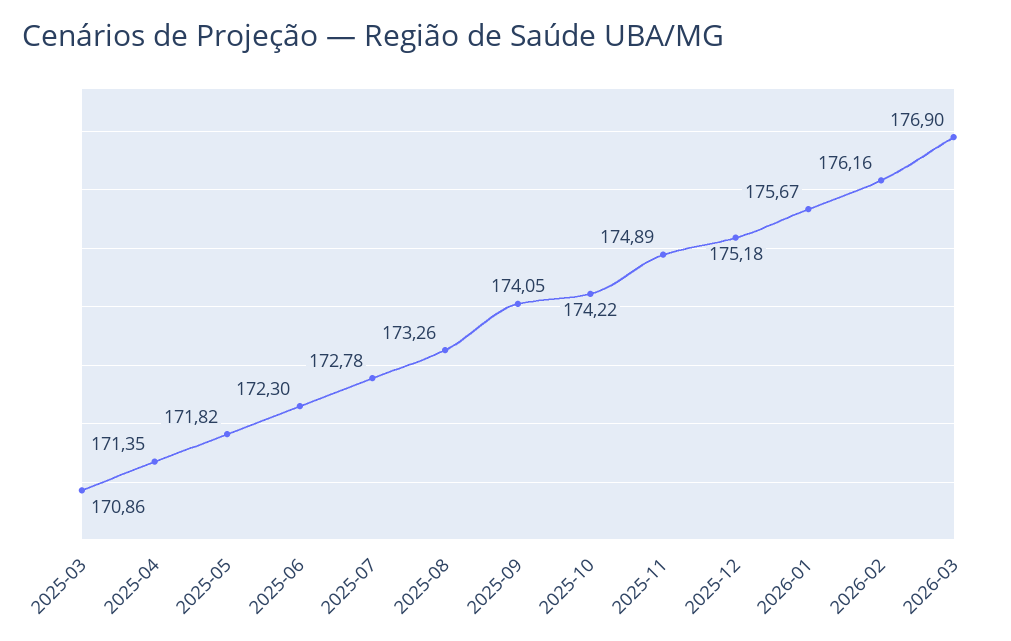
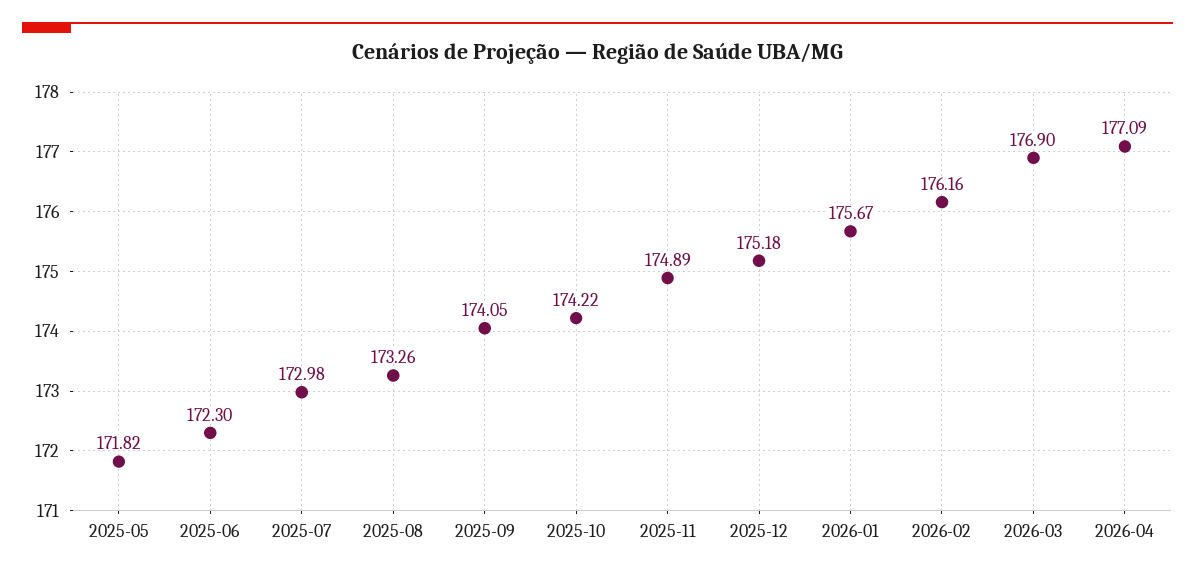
2025-03: 170.86 -> none
2025-04: 171.35 -> none
2025-07: 172.78 -> 172.98
2026-04: none -> 177.09

